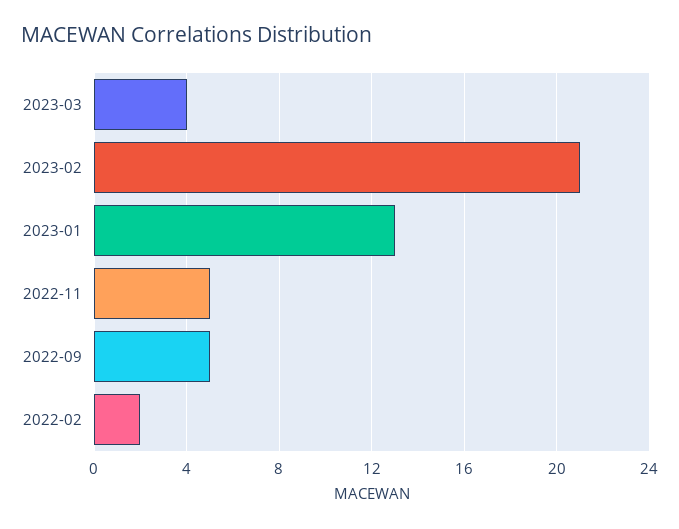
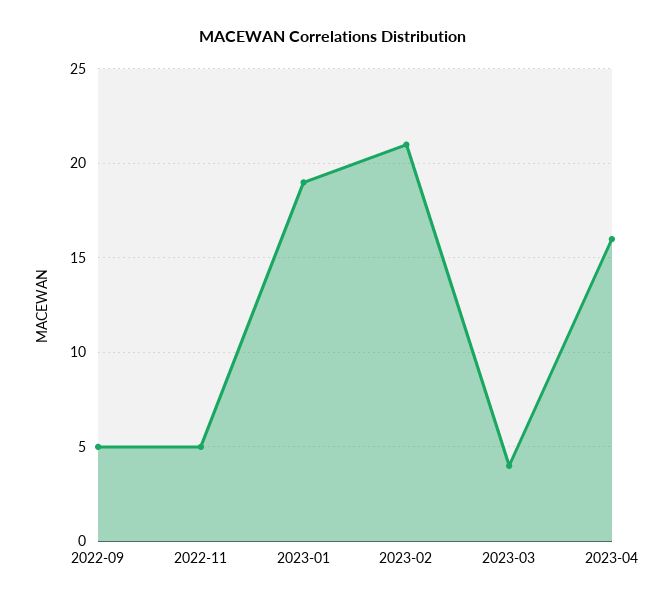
2023-01: 13 -> 19
2022-02: 2 -> none
2023-04: none -> 16

